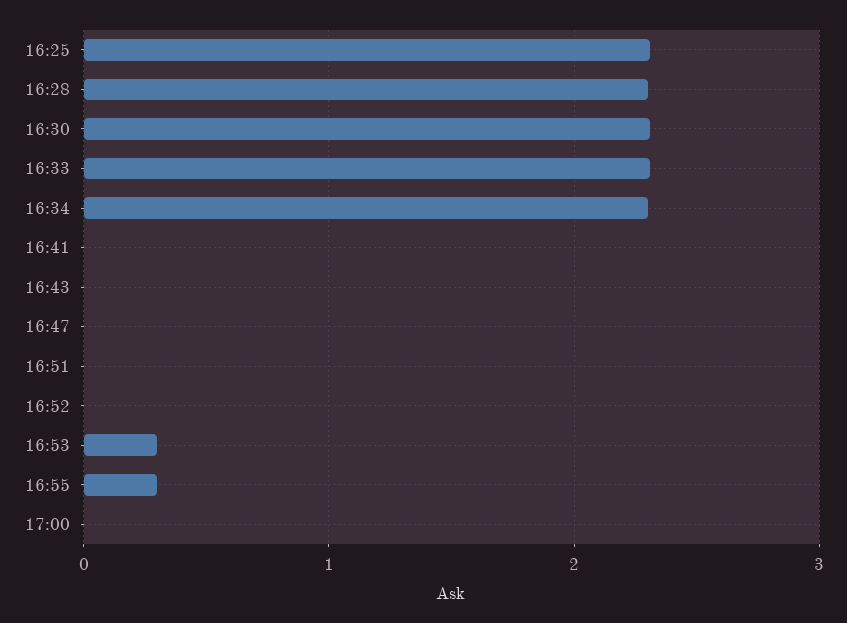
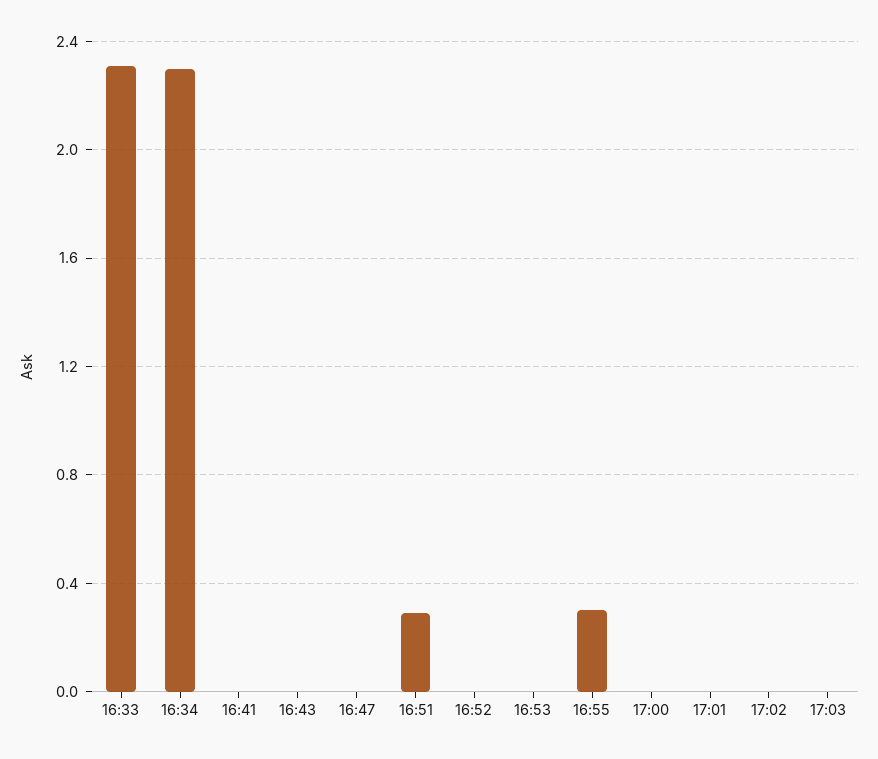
16:25: 2.3 -> none
16:28: 2.3 -> none
16:30: 2.3 -> none
16:51: 0 -> 0.3
16:53: 0.3 -> 0
17:01: none -> 0
17:02: none -> 0
17:03: none -> 0

